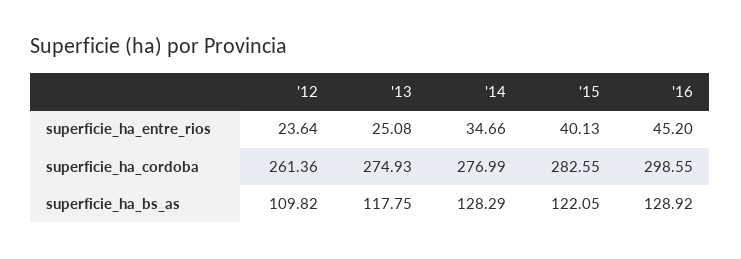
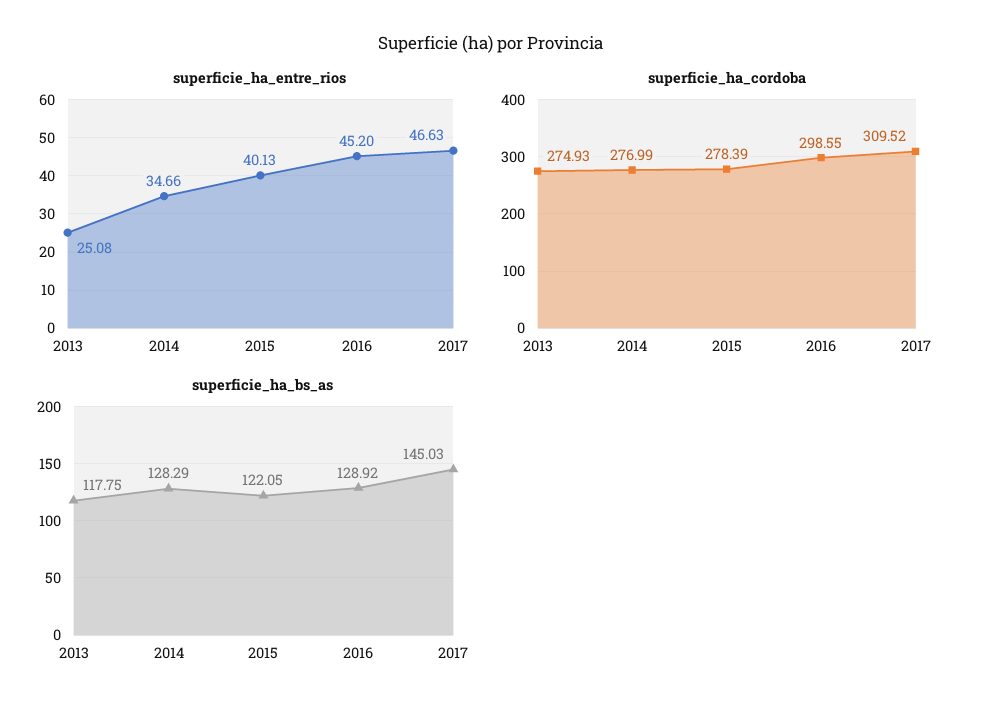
superficie_ha_entre_rios, '12: 23.64 -> none
superficie_ha_cordoba, '12: 261.36 -> none
superficie_ha_cordoba, '15: 282.55 -> 278.39
superficie_ha_bs_as, '12: 109.82 -> none
superficie_ha_entre_rios, 2017: none -> 46.63
superficie_ha_cordoba, 2017: none -> 309.52
superficie_ha_bs_as, 2017: none -> 145.03

